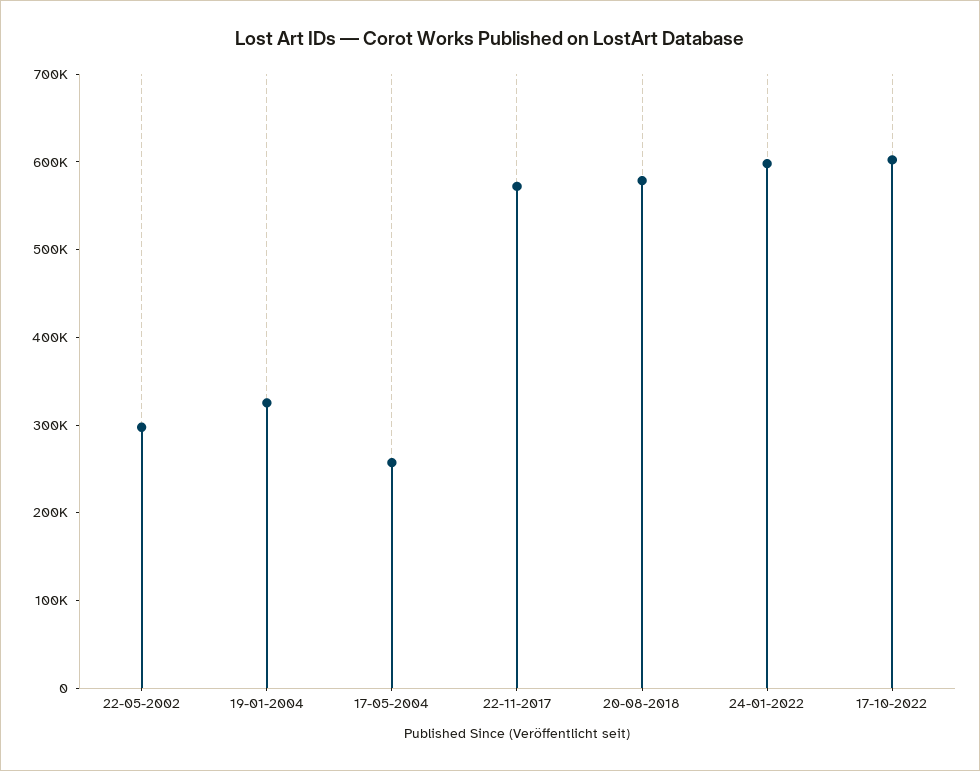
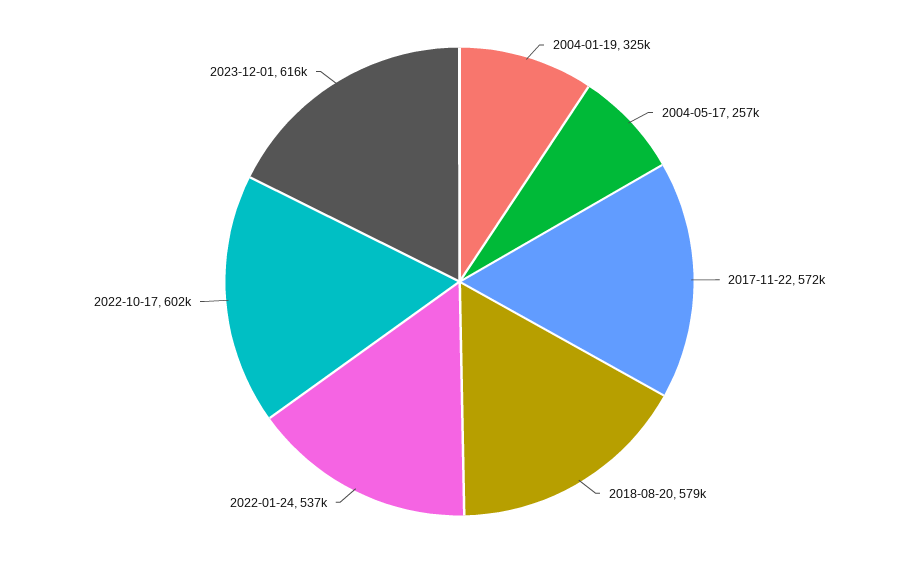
22-05-2002: 300000 -> none
24-01-2022: 600000 -> 537000
2023-12-01: none -> 616000

